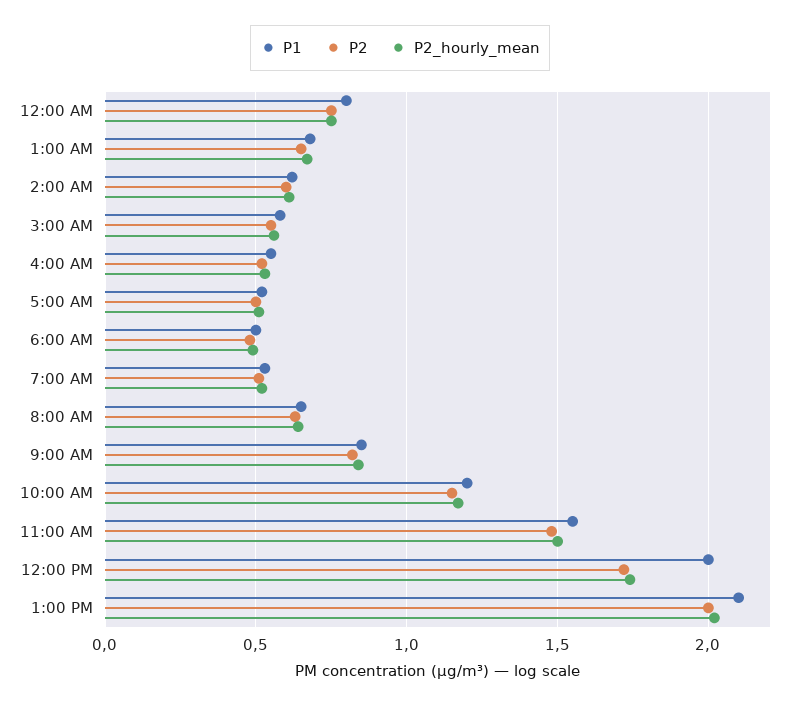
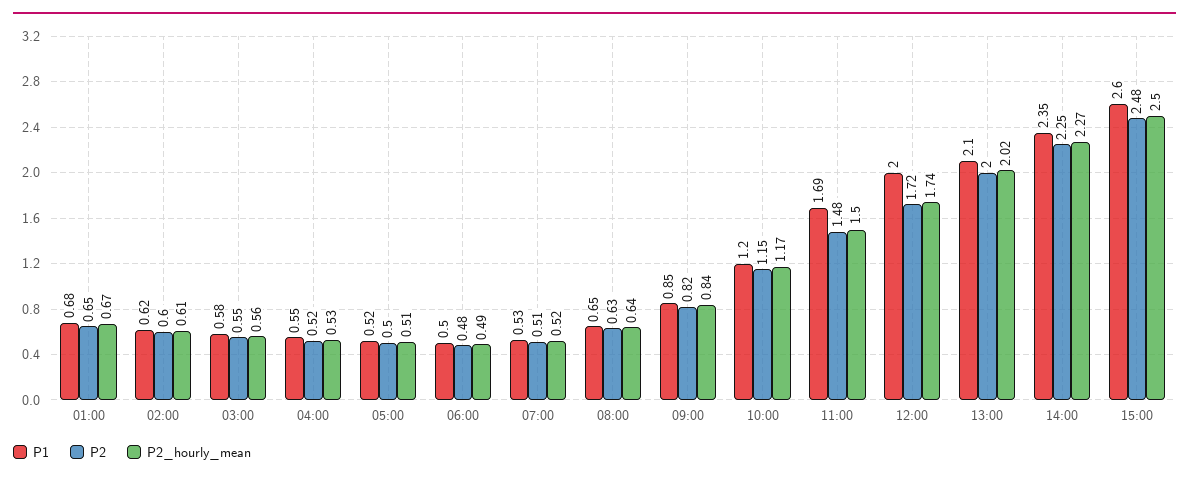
P1, 12:00 AM: 0.8 -> none
P2, 12:00 AM: 0.75 -> none
P2_hourly_mean, 12:00 AM: 0.75 -> none
P1, 11:00 AM: 1.55 -> 1.69
P1, 14:00: none -> 2.35
P2, 14:00: none -> 2.25
P2_hourly_mean, 14:00: none -> 2.27
P1, 15:00: none -> 2.6
P2, 15:00: none -> 2.48
P2_hourly_mean, 15:00: none -> 2.5

